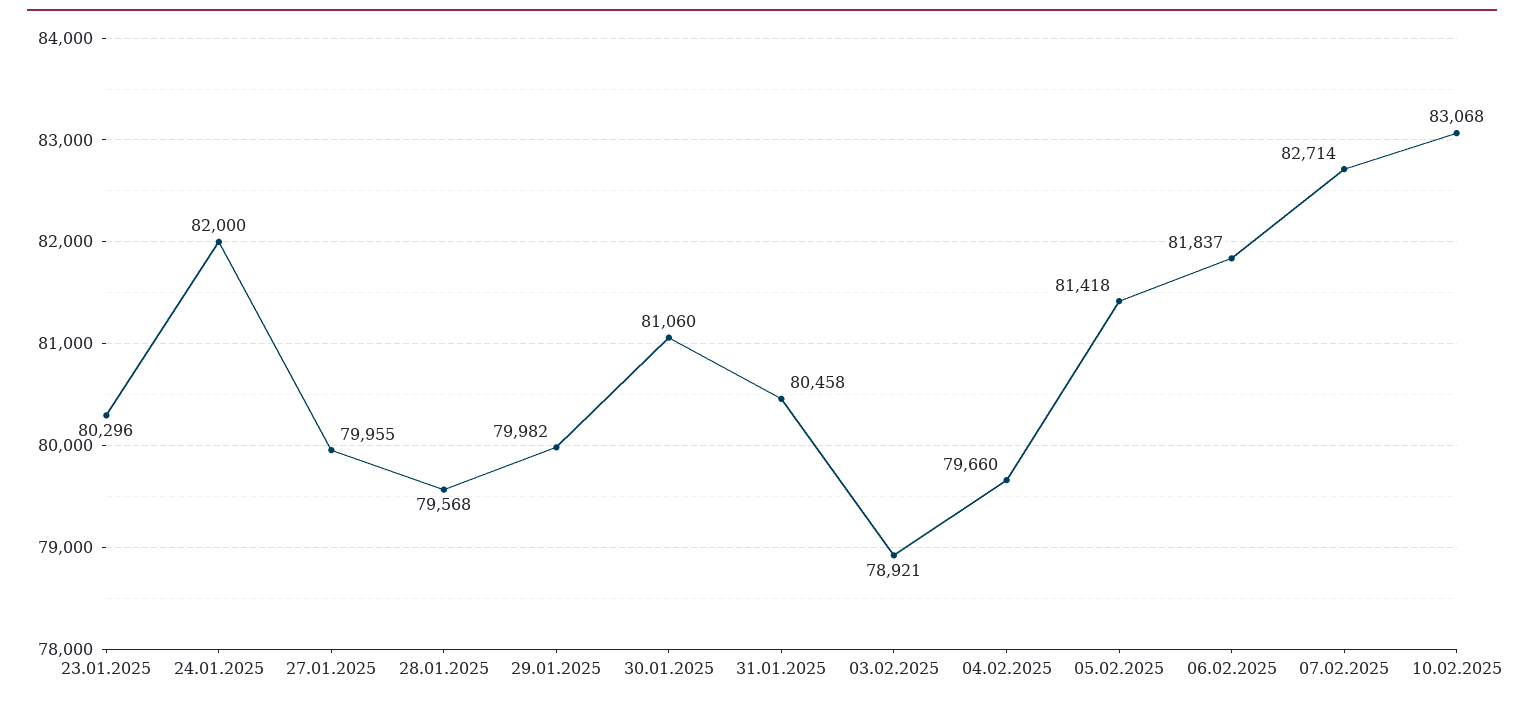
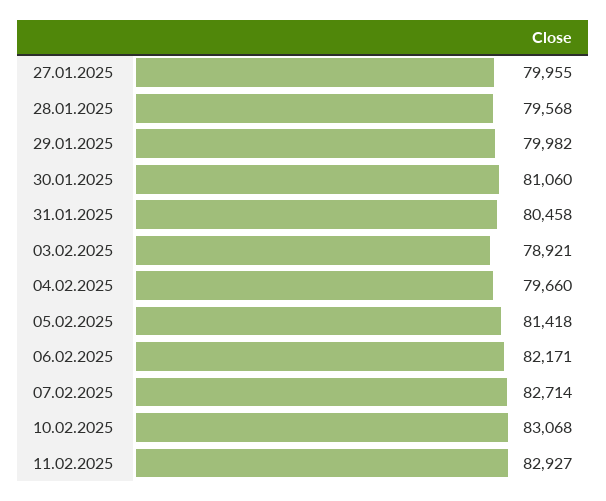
23.01.2025: 80296 -> none
24.01.2025: 82000 -> none
06.02.2025: 81837 -> 82171
11.02.2025: none -> 82927

